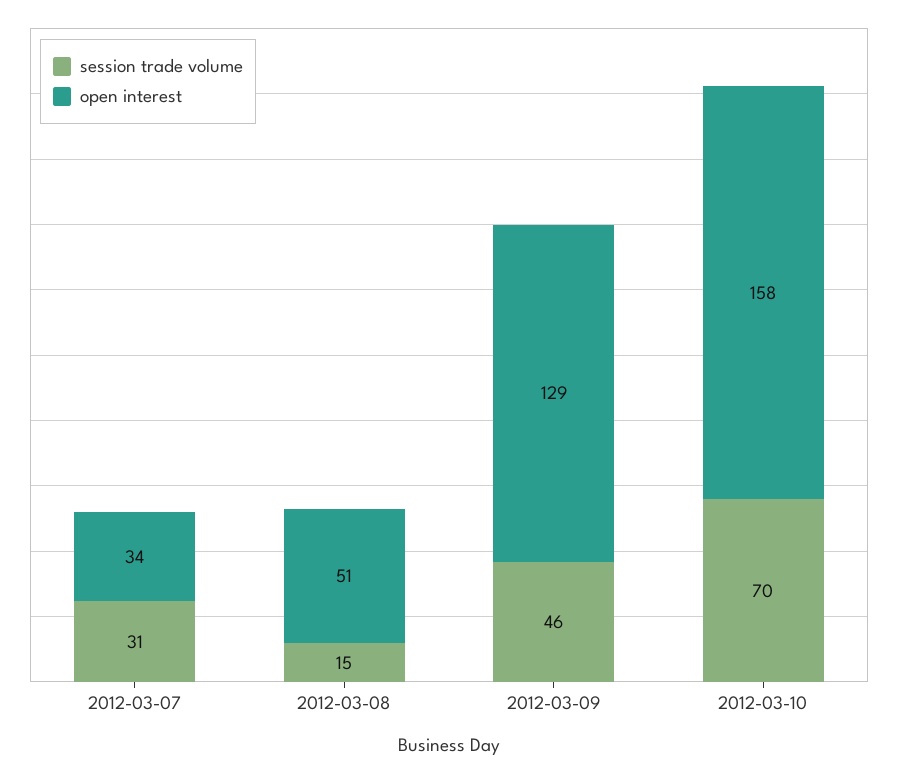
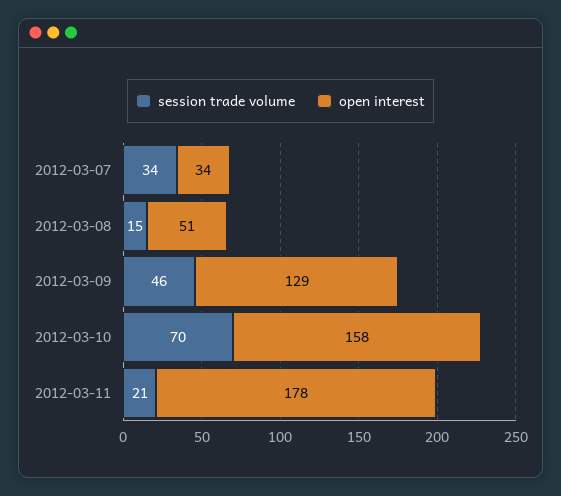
session trade volume, 2012-03-07: 31 -> 34
session trade volume, 2012-03-11: none -> 21
open interest, 2012-03-11: none -> 178

